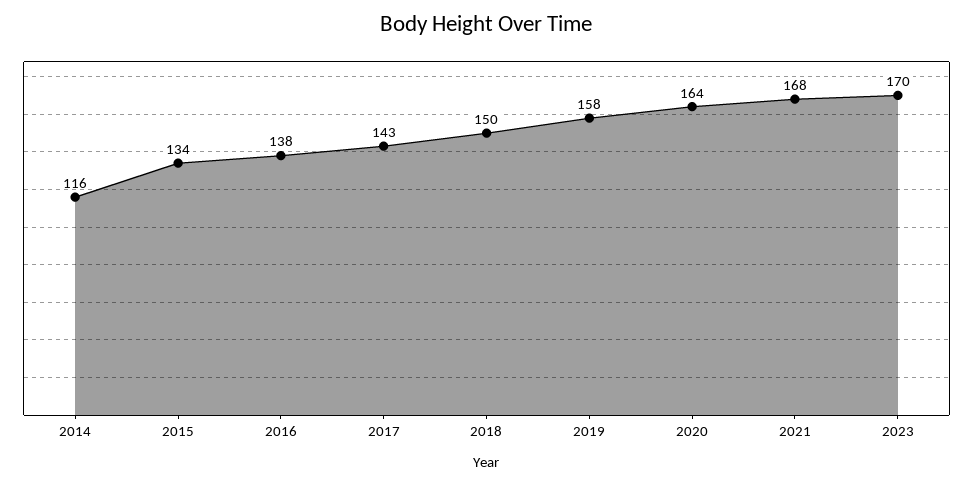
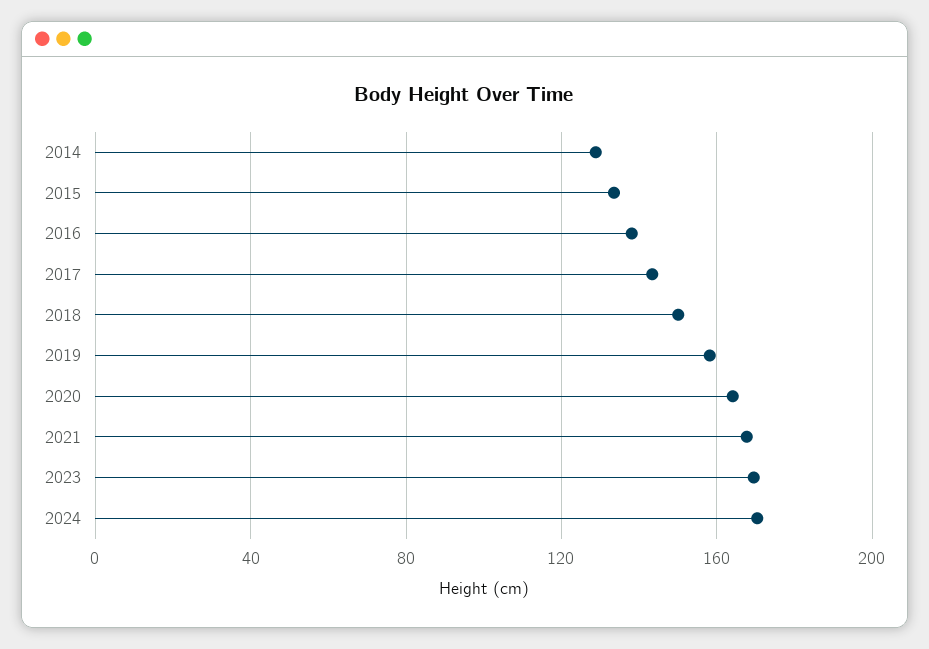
2014: 116 -> 130
2024: none -> 170

